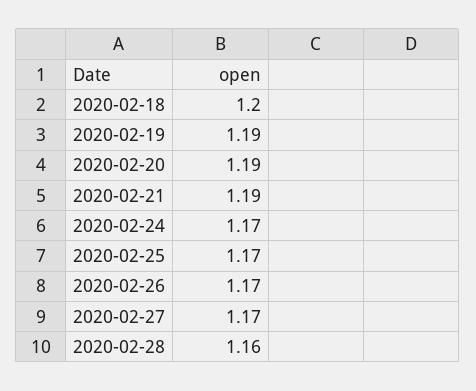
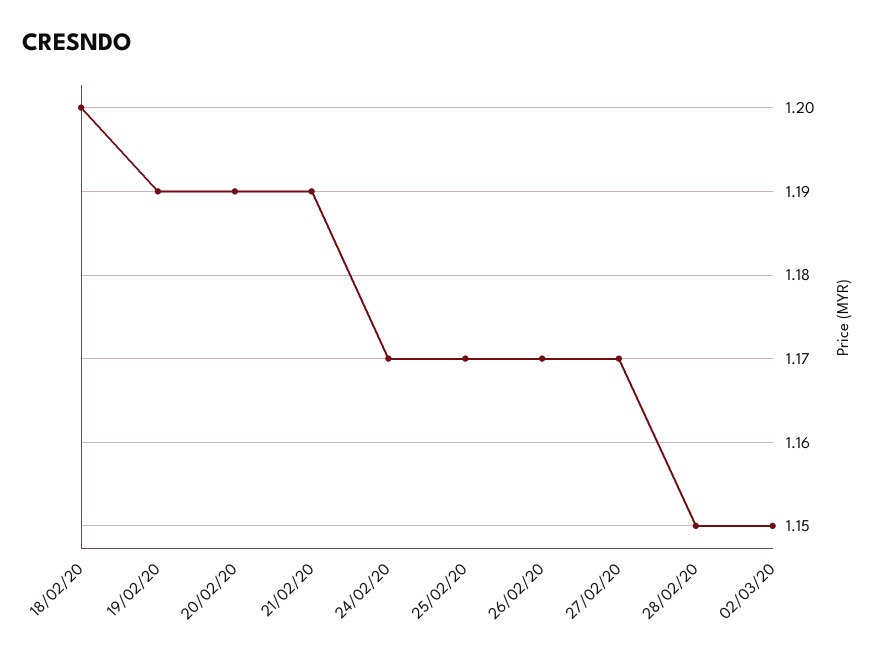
2020-02-28: 1.16 -> 1.15
02/03/20: none -> 1.15

